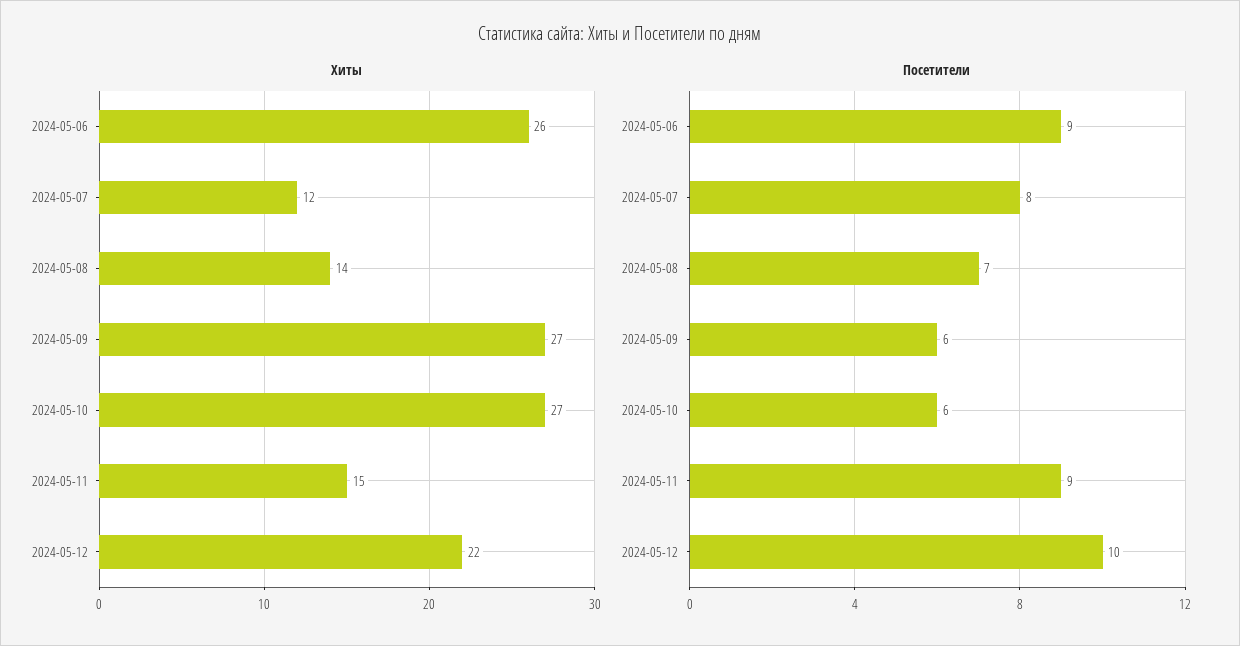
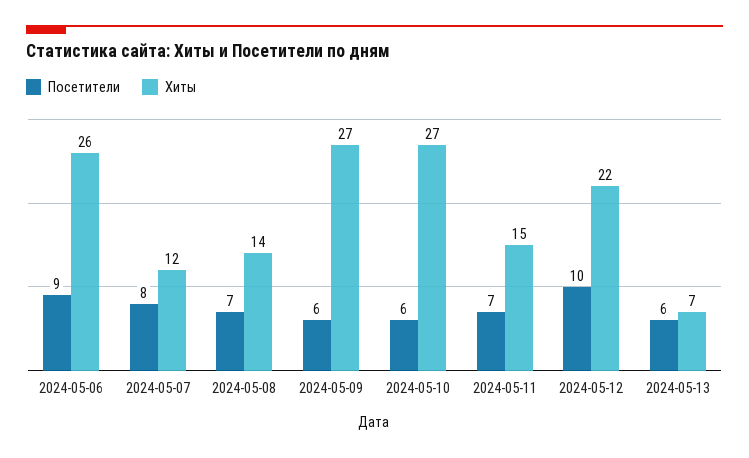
Посетители, 2024-05-11: 9 -> 7
Посетители, 2024-05-13: none -> 6
Хиты, 2024-05-13: none -> 7

